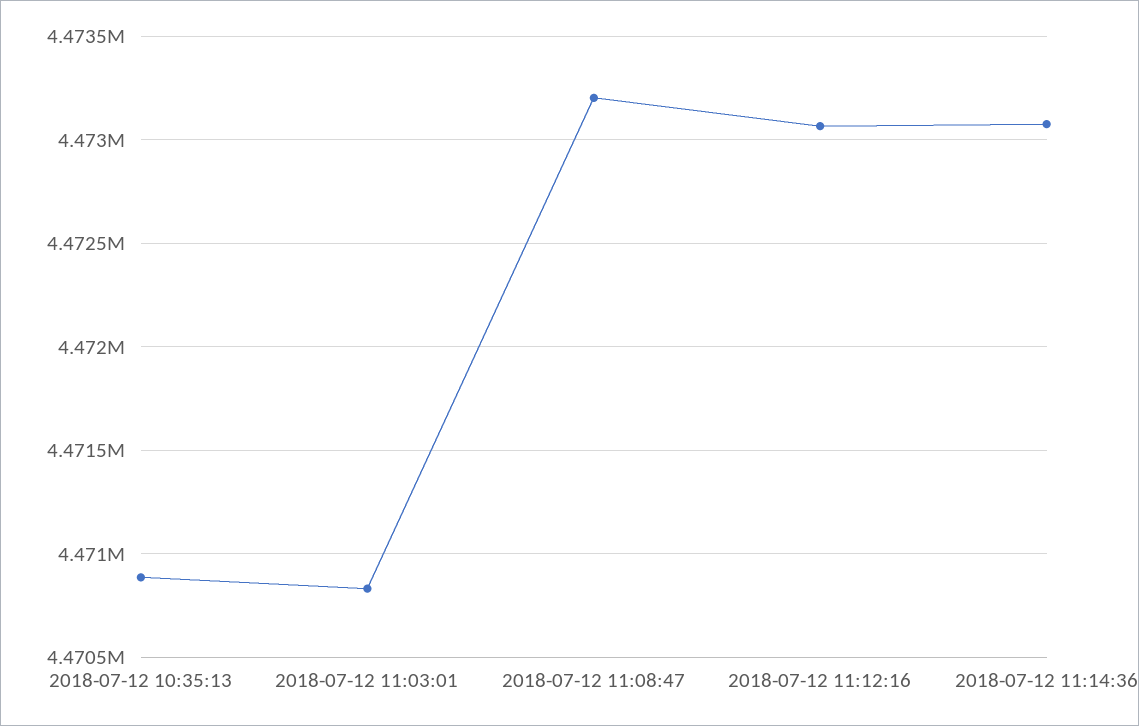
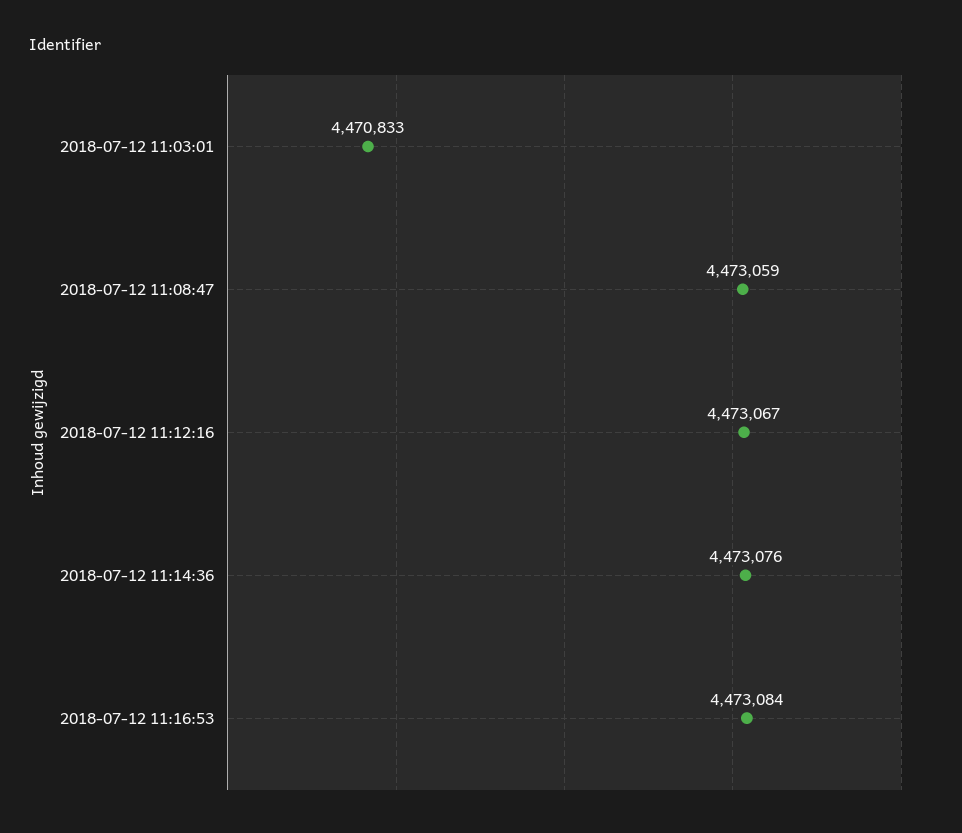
2018-07-12 10:35:13: 4470900 -> none
2018-07-12 11:08:47: 4473200 -> 4473059
2018-07-12 11:16:53: none -> 4473084

